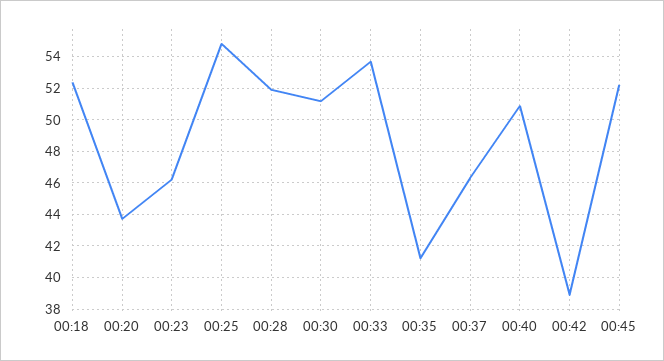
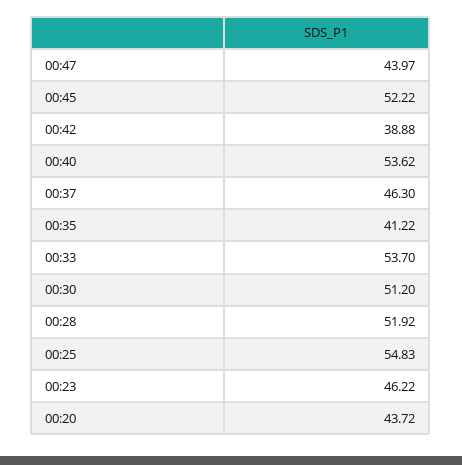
00:18: 52.5 -> none
00:40: 51 -> 53.62
00:47: none -> 43.97

